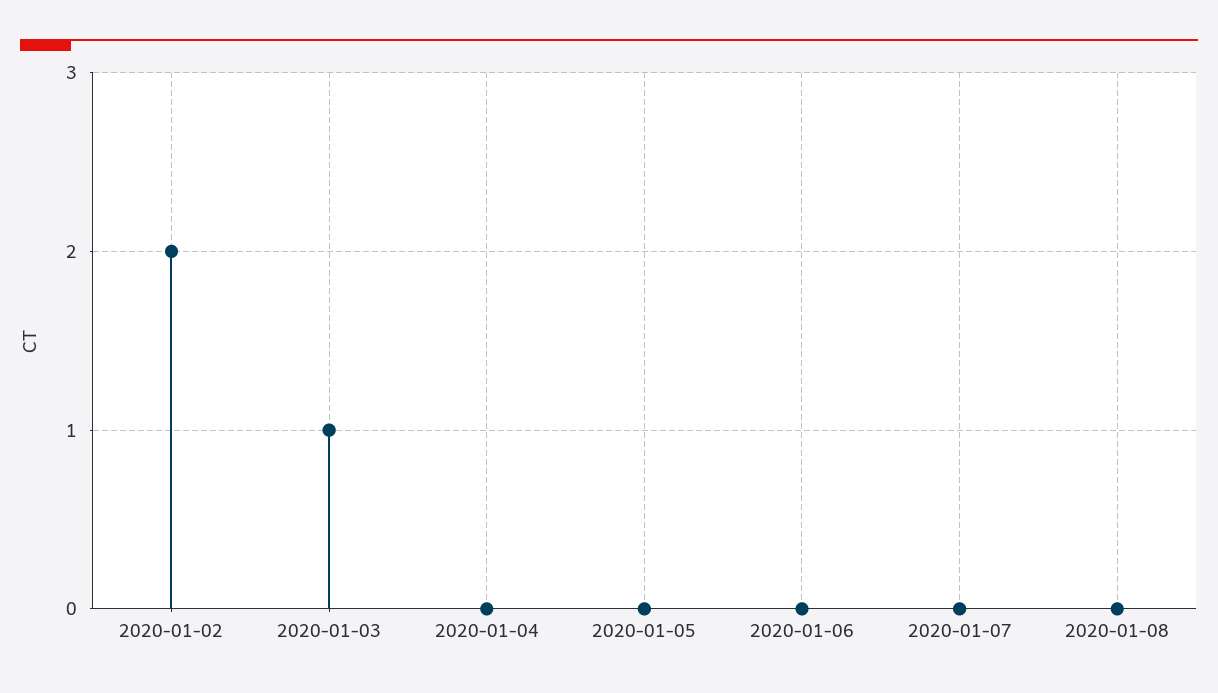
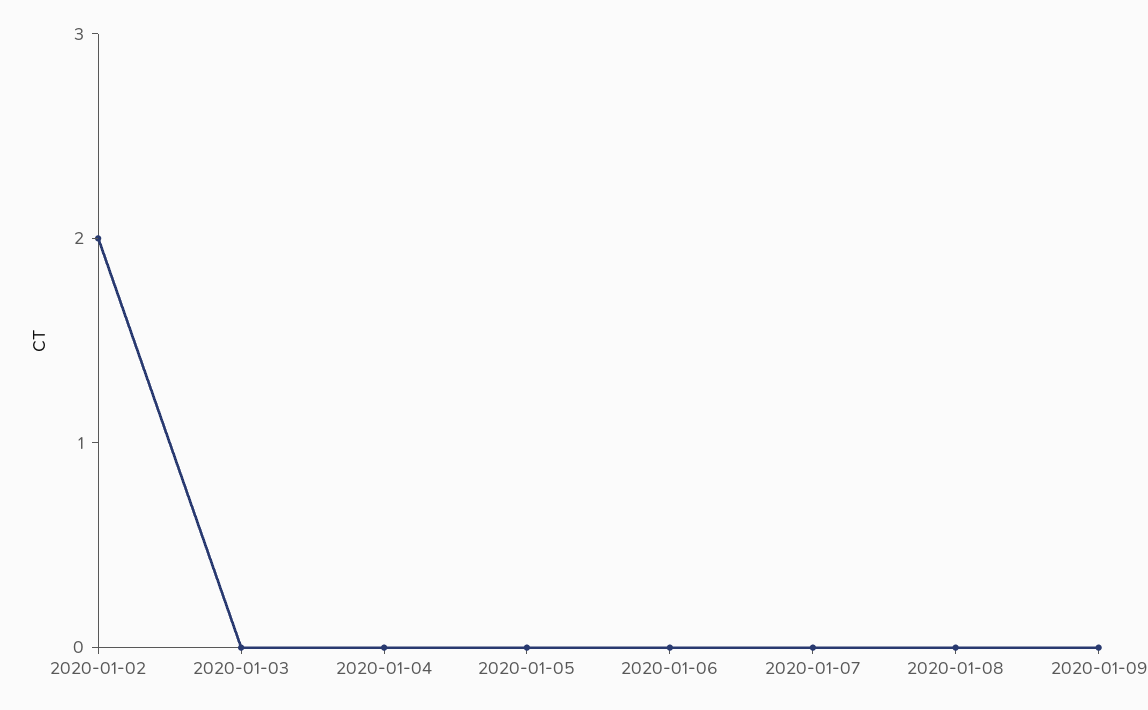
2020-01-03: 1 -> 0
2020-01-09: none -> 0

